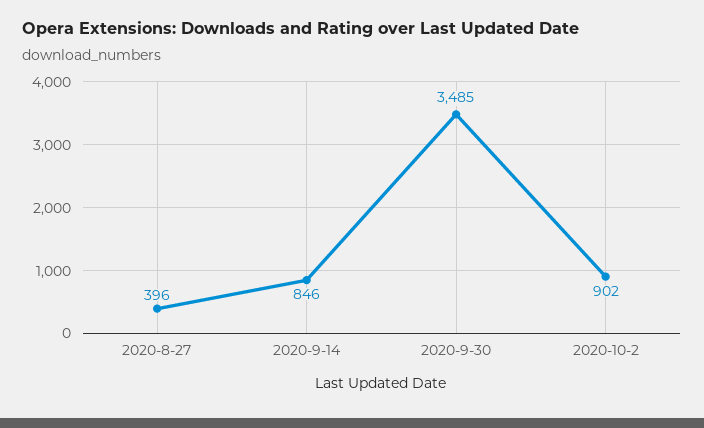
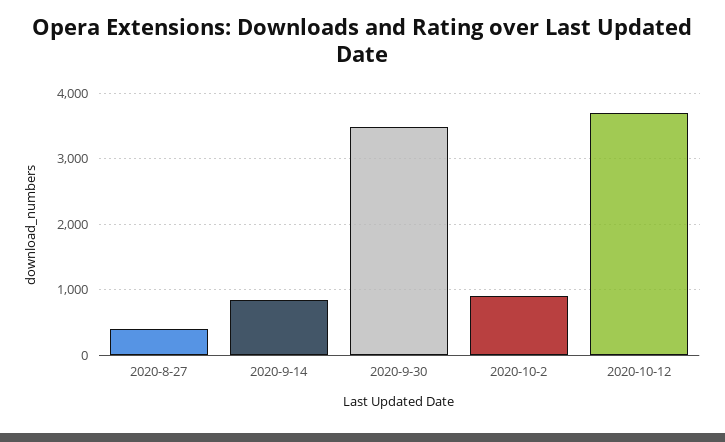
2020-10-12: none -> 3700

